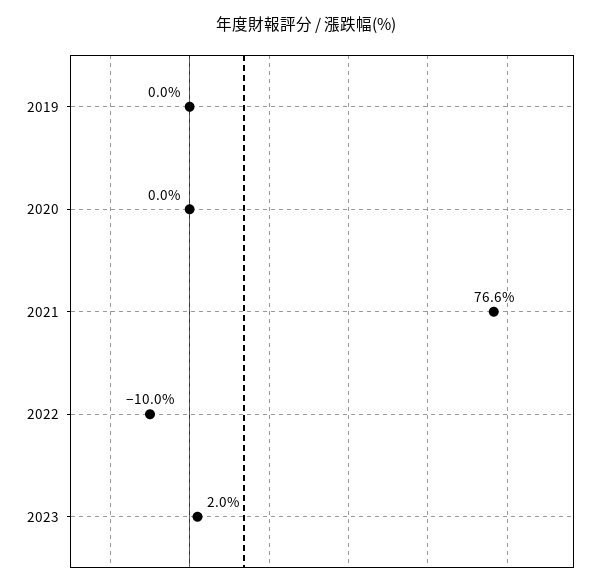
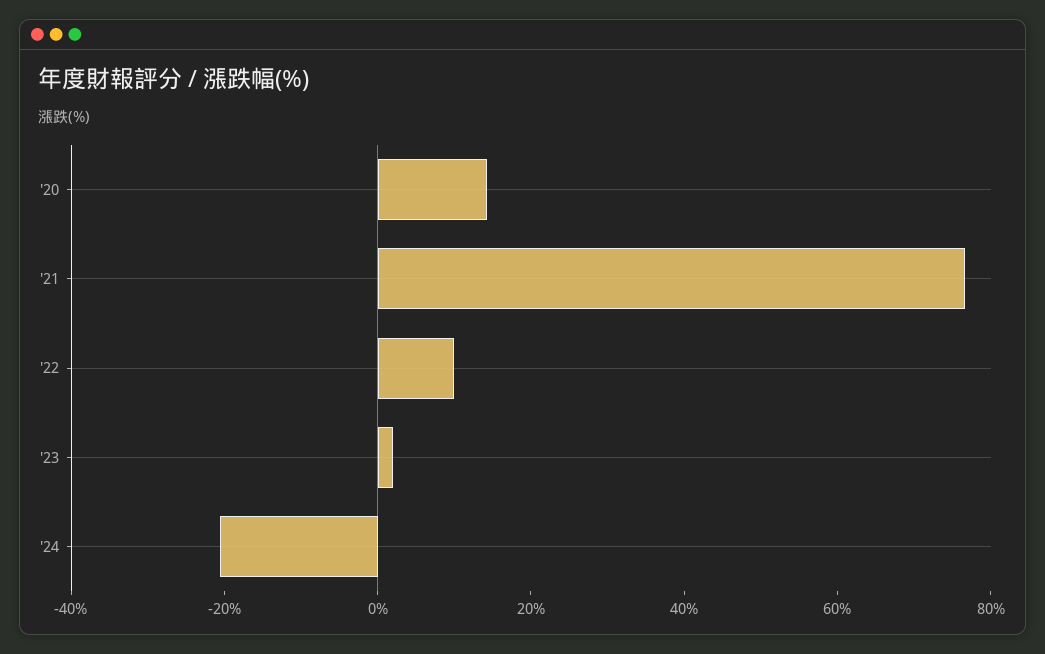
2019: 0 -> none
2020: 0 -> 15
2022: -10 -> 10
'24: none -> -20

